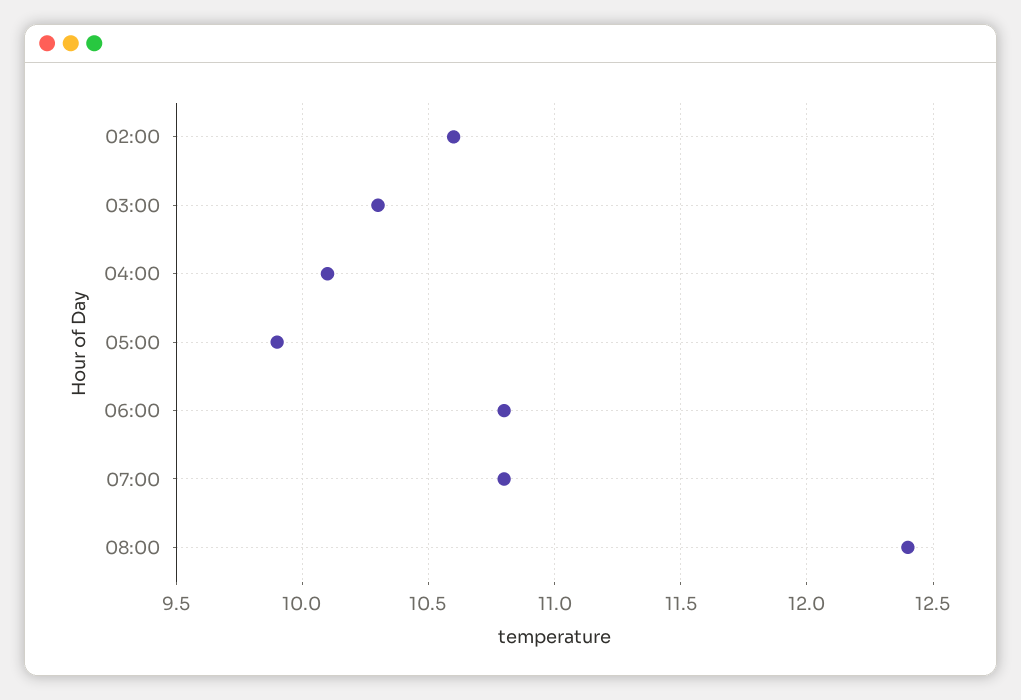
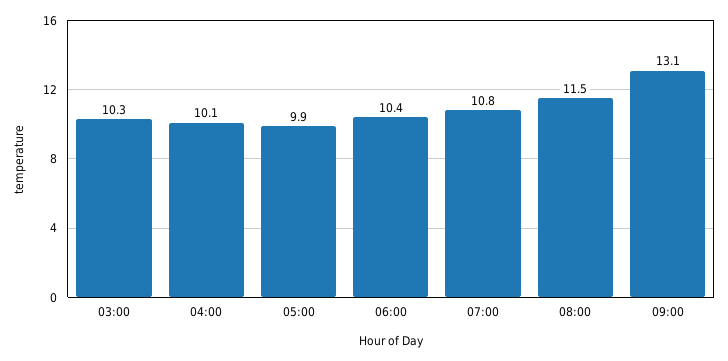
02:00: 10.6 -> none
06:00: 10.8 -> 10.4
08:00: 12.4 -> 11.5
09:00: none -> 13.1

